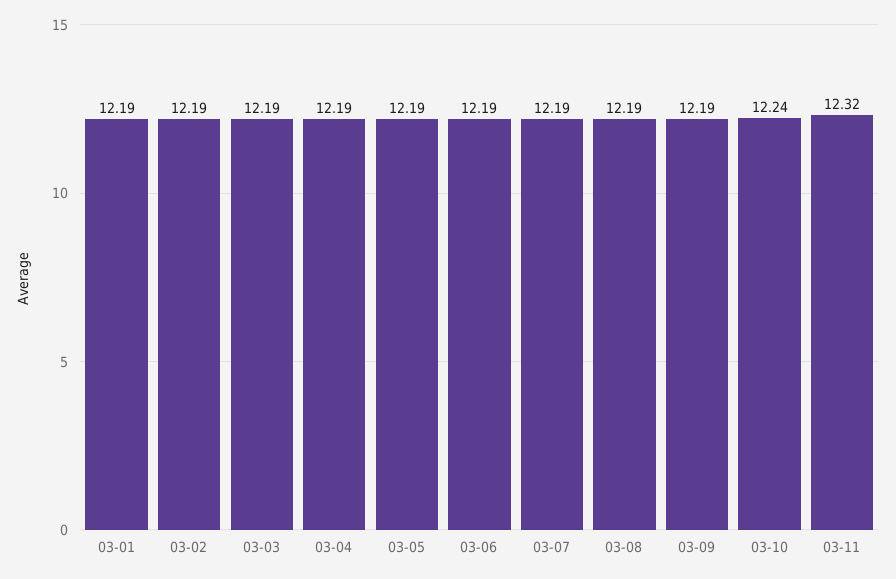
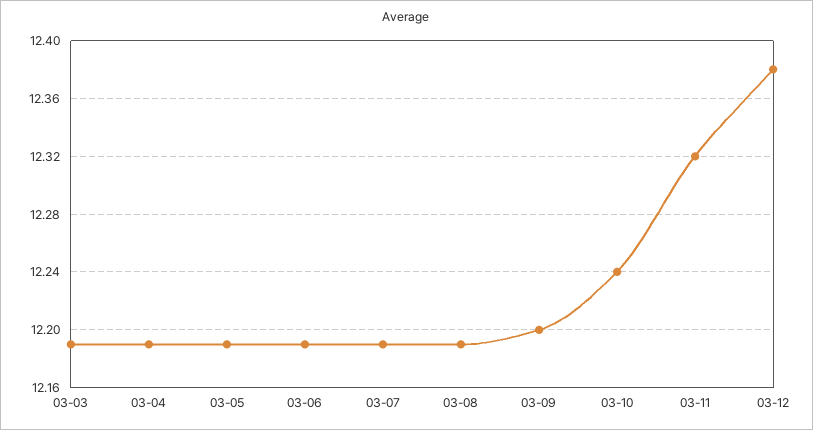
03-01: 12.19 -> none
03-02: 12.19 -> none
03-09: 12.19 -> 12.2
03-12: none -> 12.38

